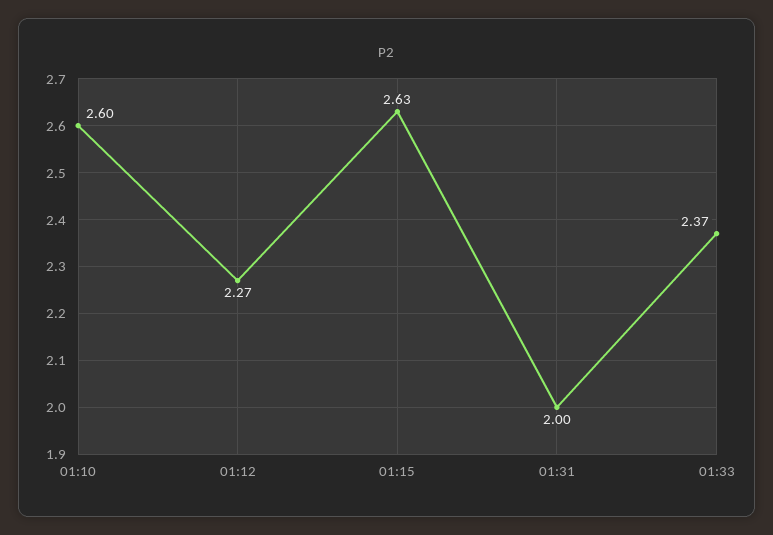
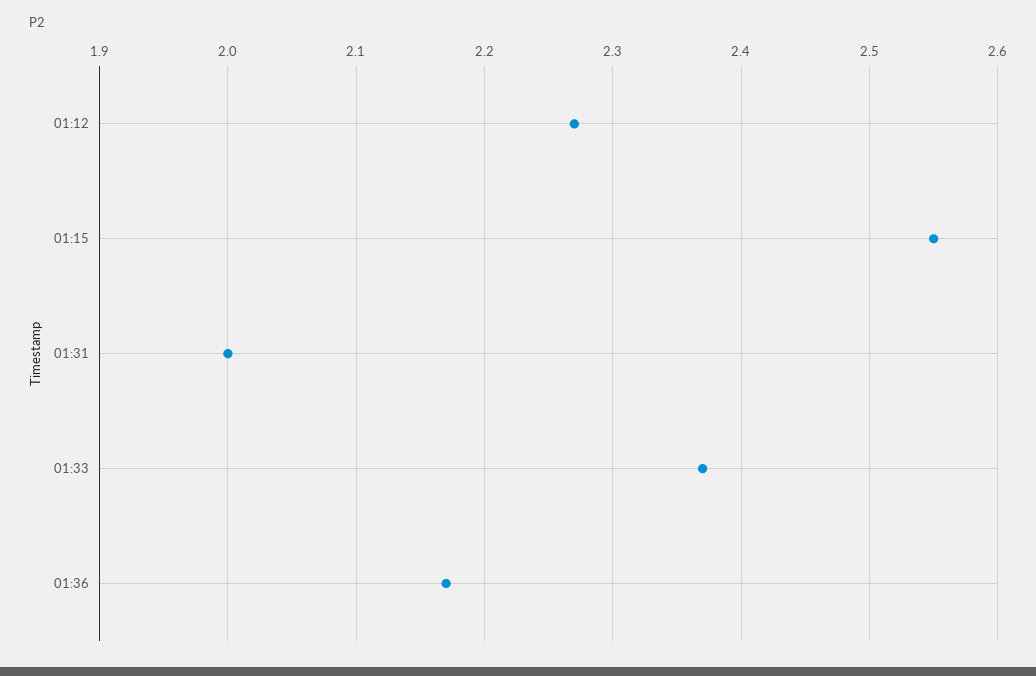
01:10: 2.6 -> none
01:15: 2.63 -> 2.55
01:36: none -> 2.17

